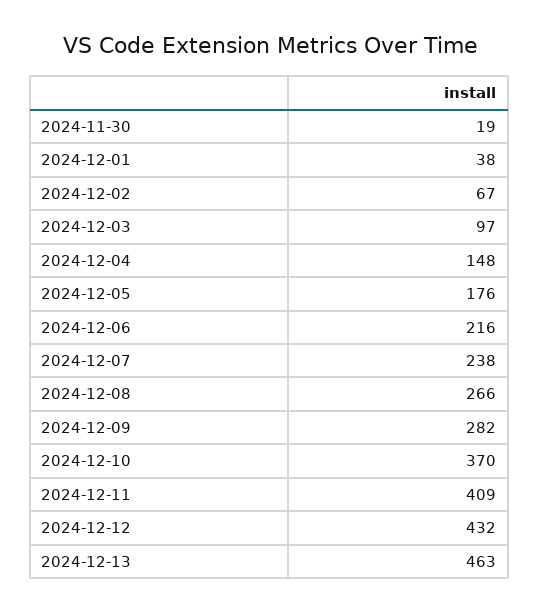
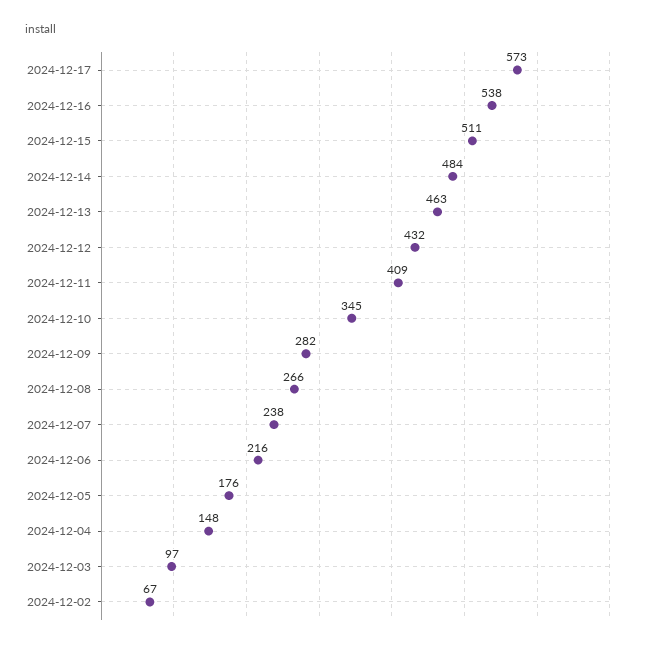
2024-11-30: 19 -> none
2024-12-01: 38 -> none
2024-12-10: 370 -> 345
2024-12-17: none -> 573
2024-12-16: none -> 538
2024-12-15: none -> 511
2024-12-14: none -> 484

